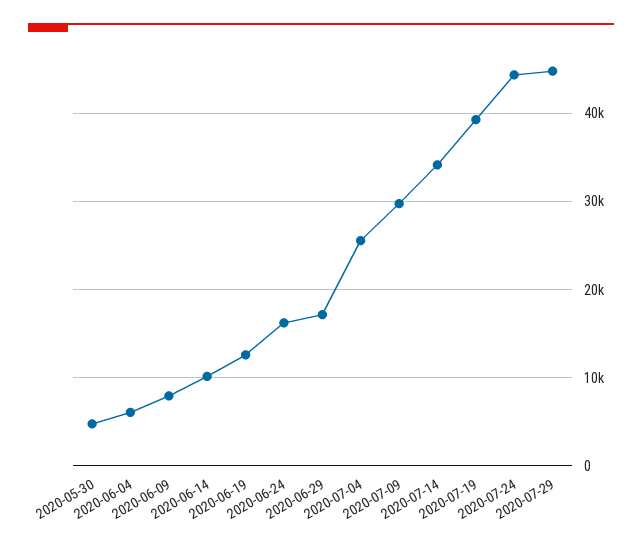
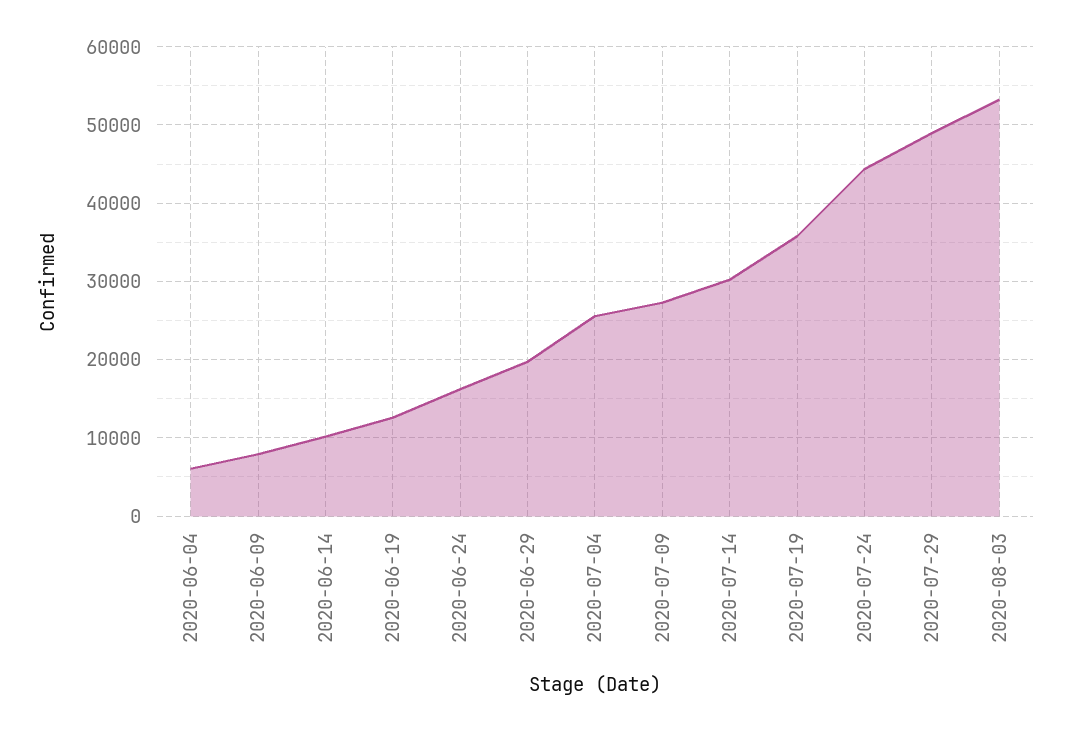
2020-05-30: 5000 -> none
2020-06-29: 17000 -> 20000
2020-07-09: 30000 -> 27000
2020-07-14: 34000 -> 30000
2020-07-19: 39000 -> 36000
2020-07-29: 45000 -> 49000
2020-08-03: none -> 53000

